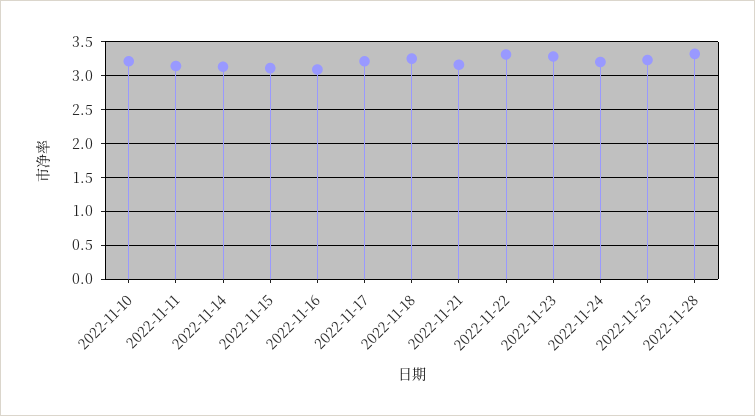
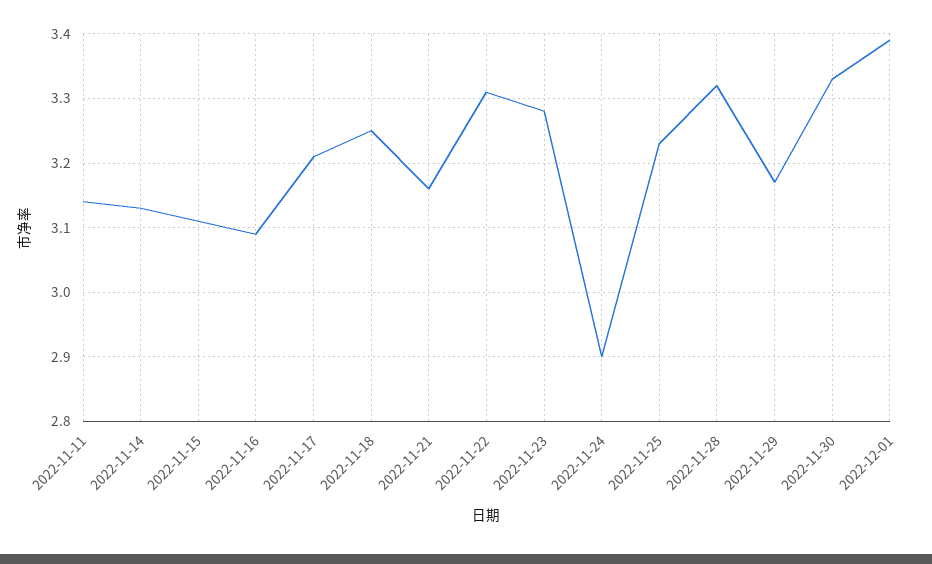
2022-11-10: 3.2 -> none
2022-11-24: 3.2 -> 2.9
2022-11-29: none -> 3.17
2022-11-30: none -> 3.33
2022-12-01: none -> 3.39

